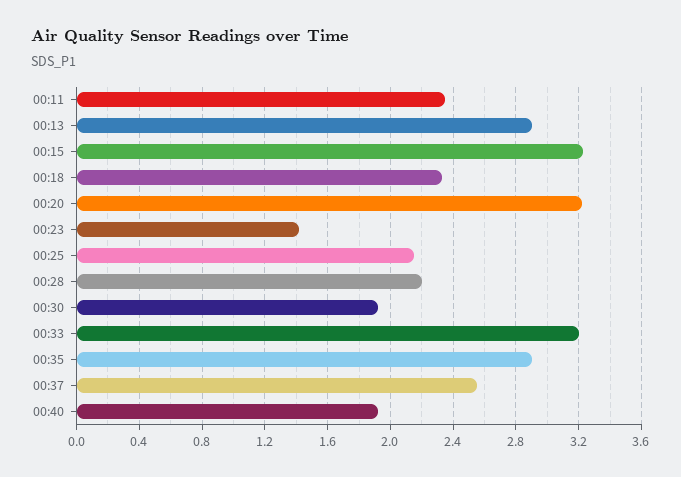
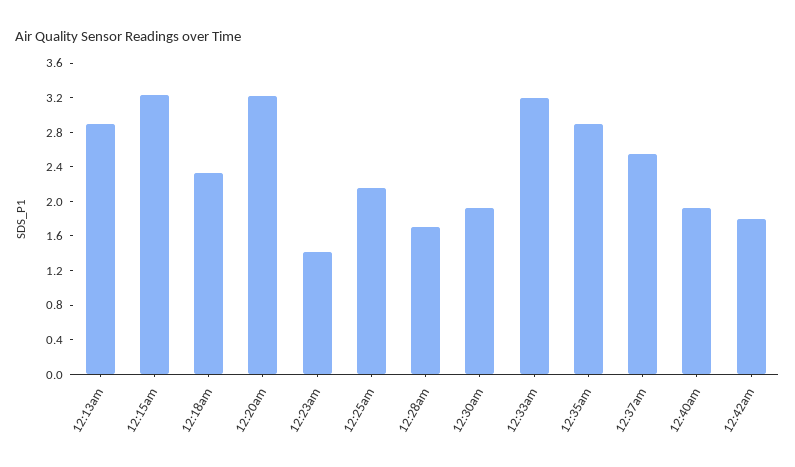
00:11: 2.35 -> none
00:28: 2.2 -> 1.7
12:42am: none -> 1.8

